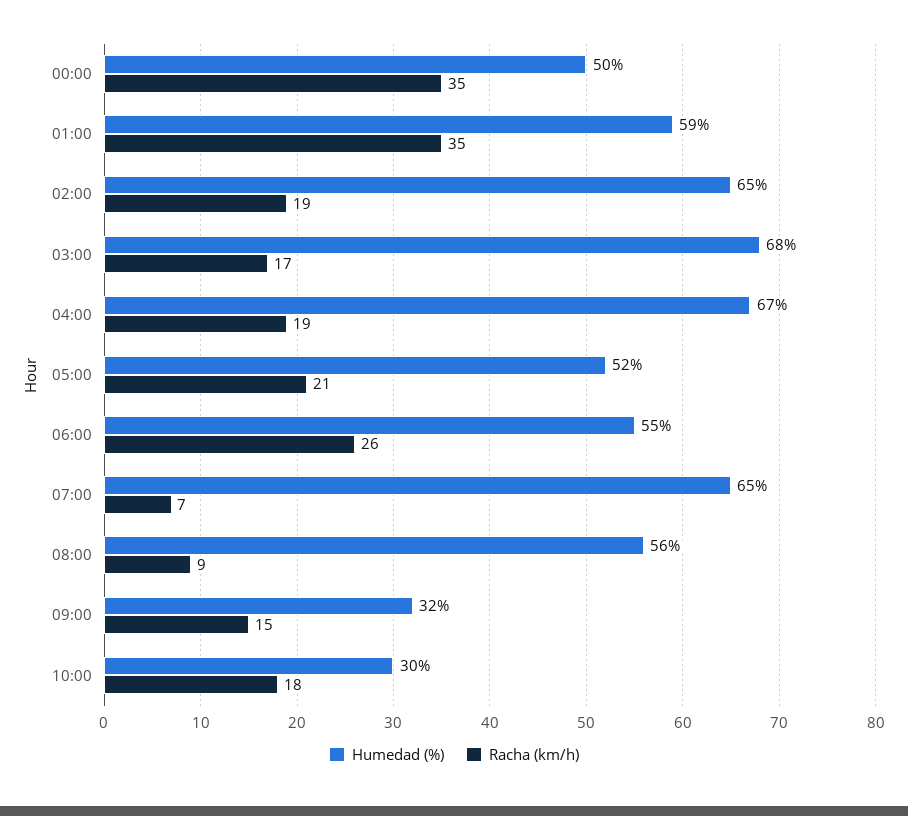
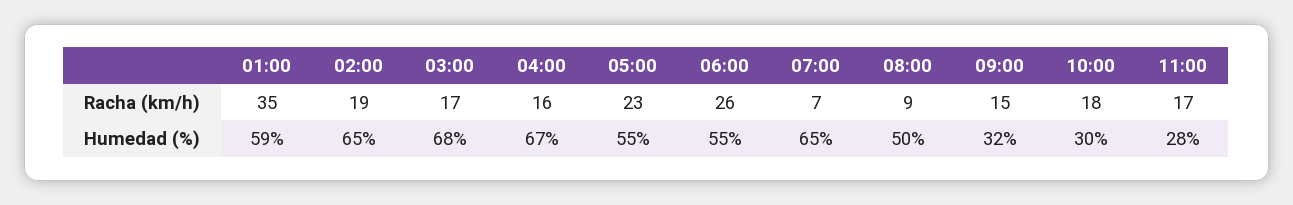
Humedad (%), 00:00: 50 -> none
Racha (km/h), 00:00: 35 -> none
Racha (km/h), 04:00: 19 -> 16
Humedad (%), 05:00: 52 -> 55
Racha (km/h), 05:00: 21 -> 23
Humedad (%), 08:00: 56 -> 50
Racha (km/h), 11:00: none -> 17
Humedad (%), 11:00: none -> 28

